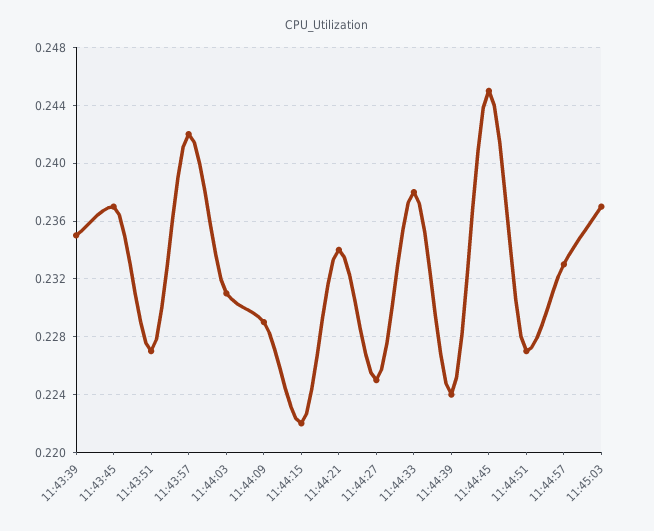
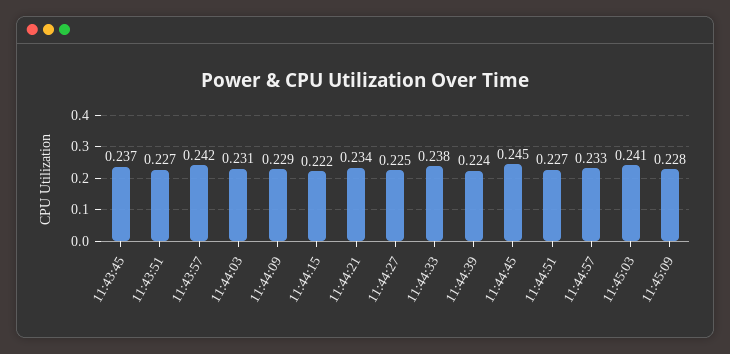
11:43:39: 0.235 -> none
11:45:03: 0.237 -> 0.241
11:45:09: none -> 0.228

